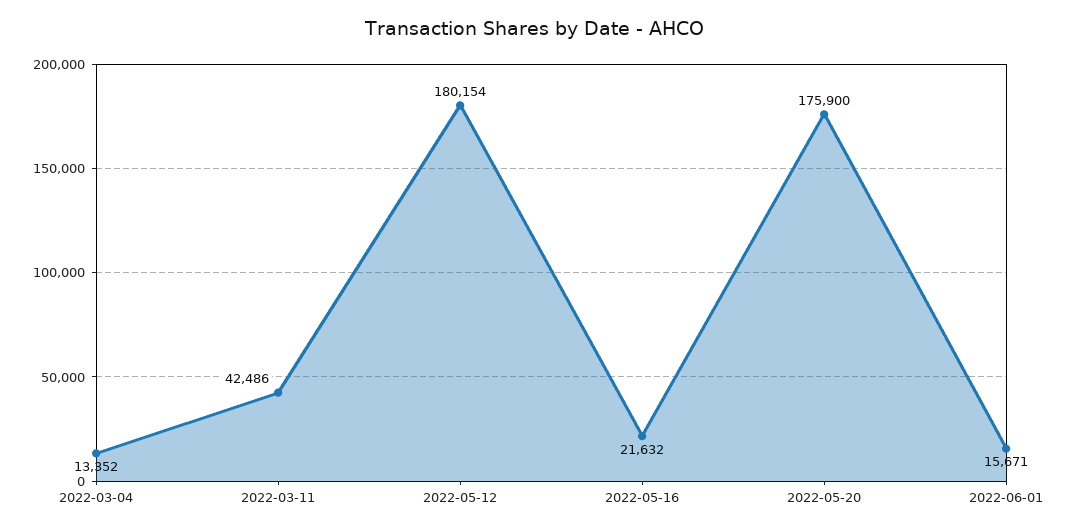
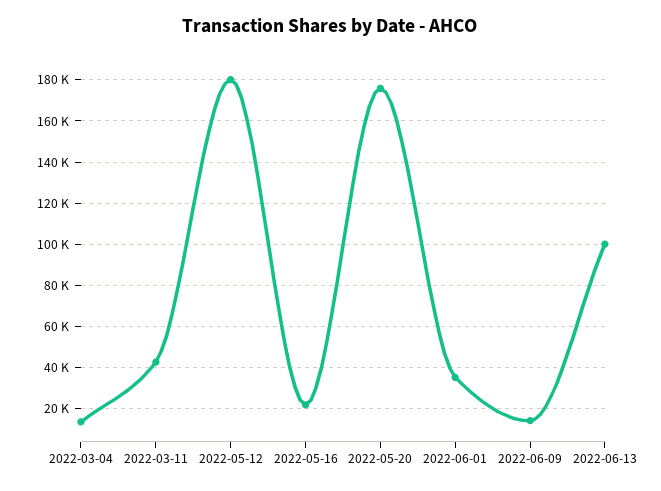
2022-06-01: 15671 -> 35000
2022-06-09: none -> 15000
2022-06-13: none -> 100000

